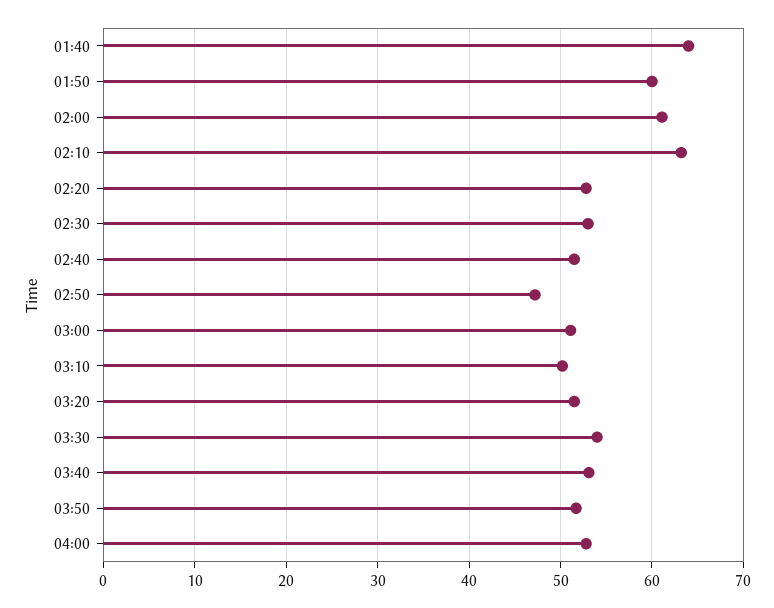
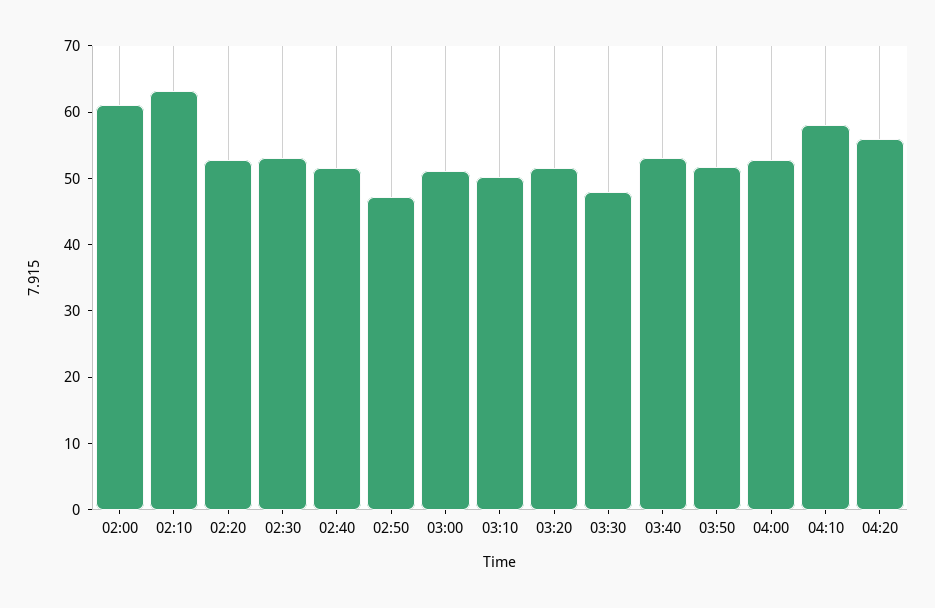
01:40: 64 -> none
01:50: 60 -> none
03:30: 54 -> 48
04:10: none -> 58
04:20: none -> 56

